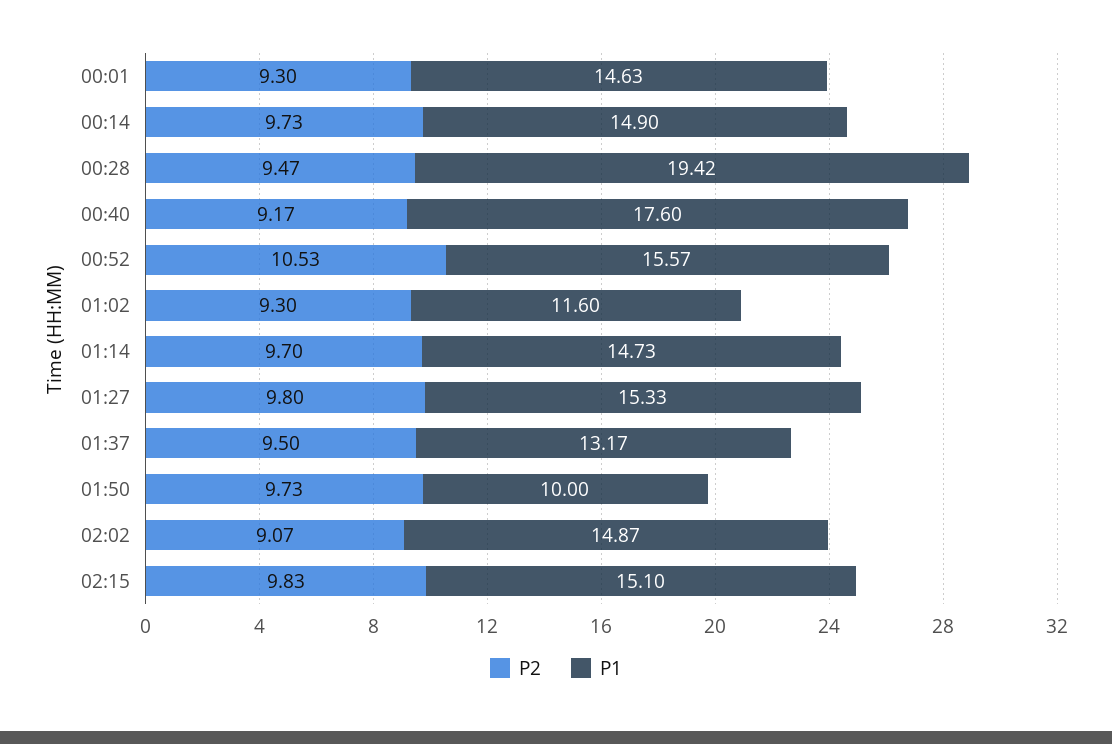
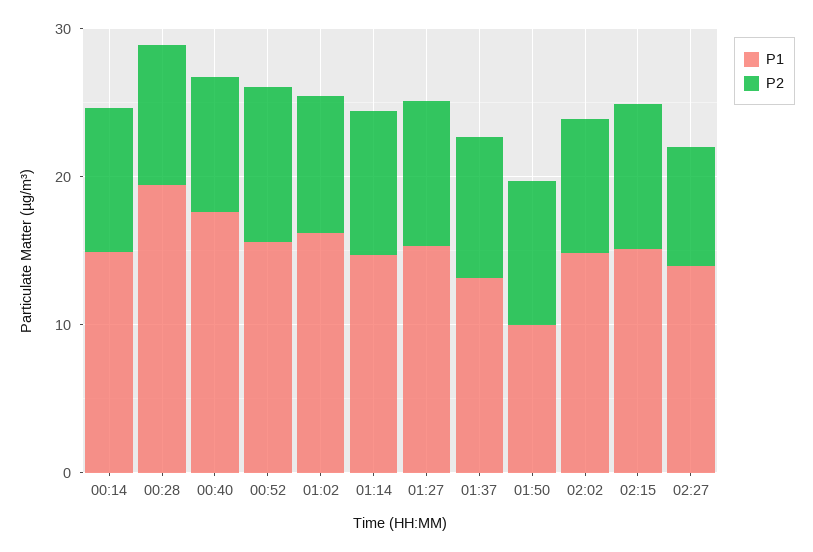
P2, 00:01: 9.3 -> none
P1, 00:01: 14.63 -> none
P1, 01:02: 11.6 -> 16
P1, 02:27: none -> 14
P2, 02:27: none -> 8

